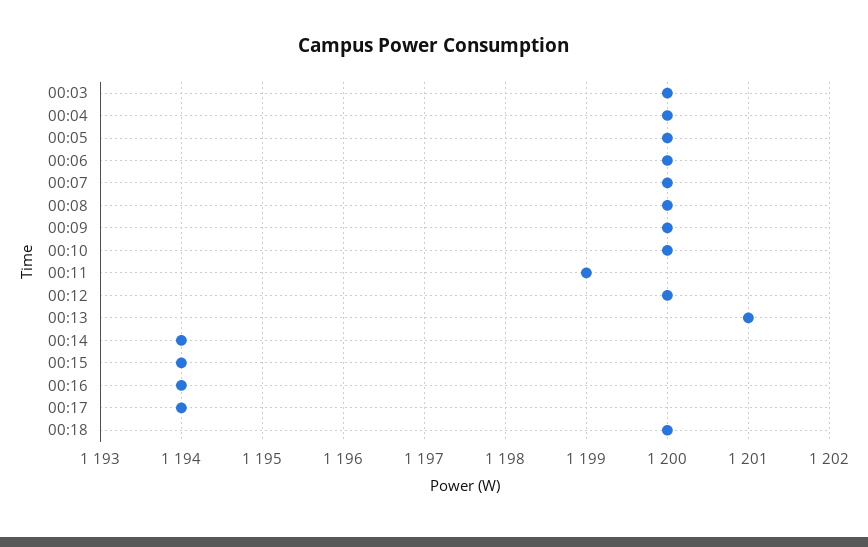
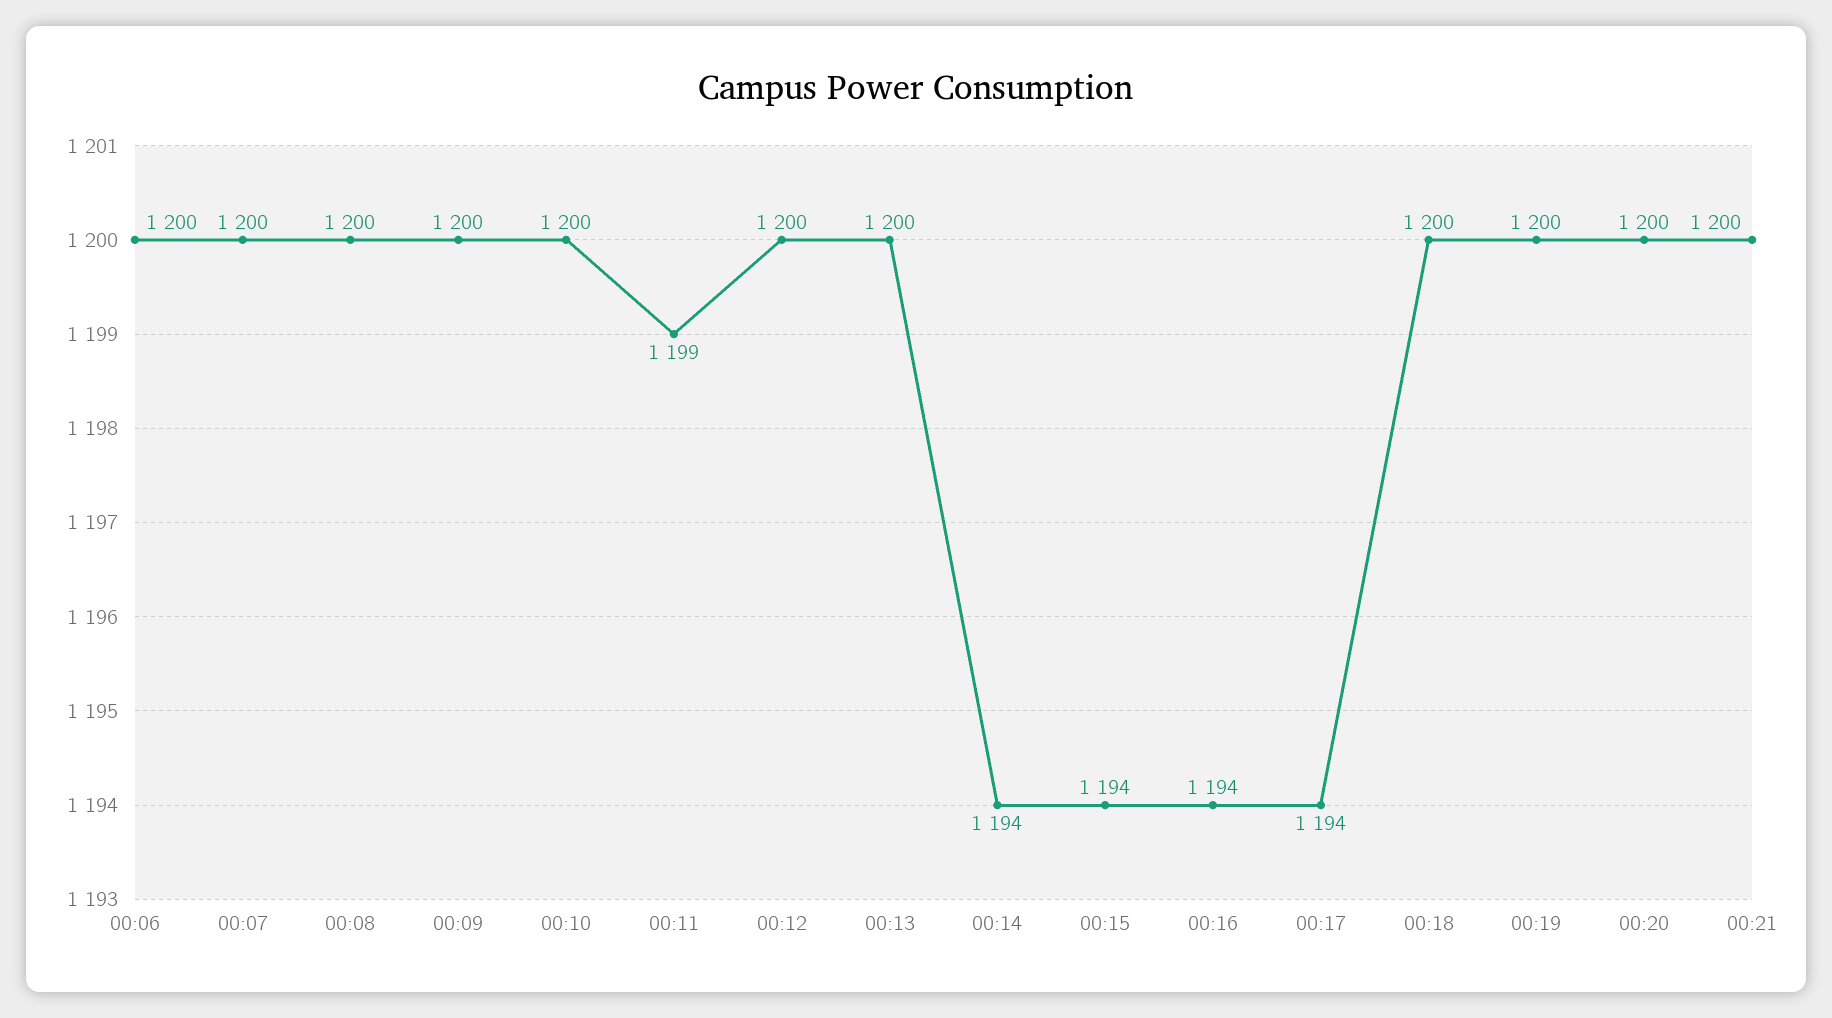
00:03: 1200 -> none
00:04: 1200 -> none
00:05: 1200 -> none
00:13: 1201 -> 1200
00:19: none -> 1200
00:20: none -> 1200
00:21: none -> 1200

